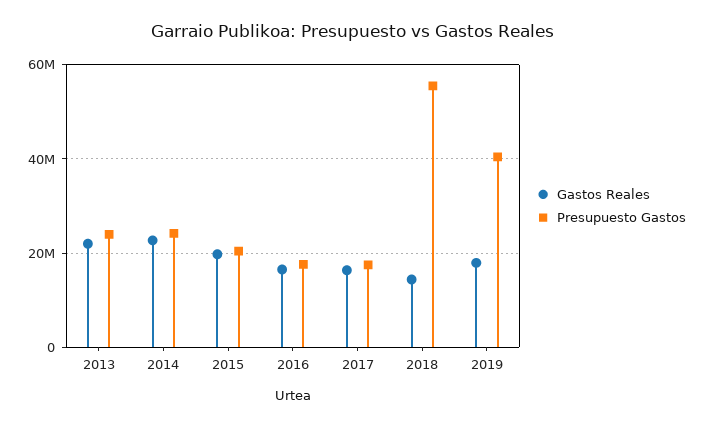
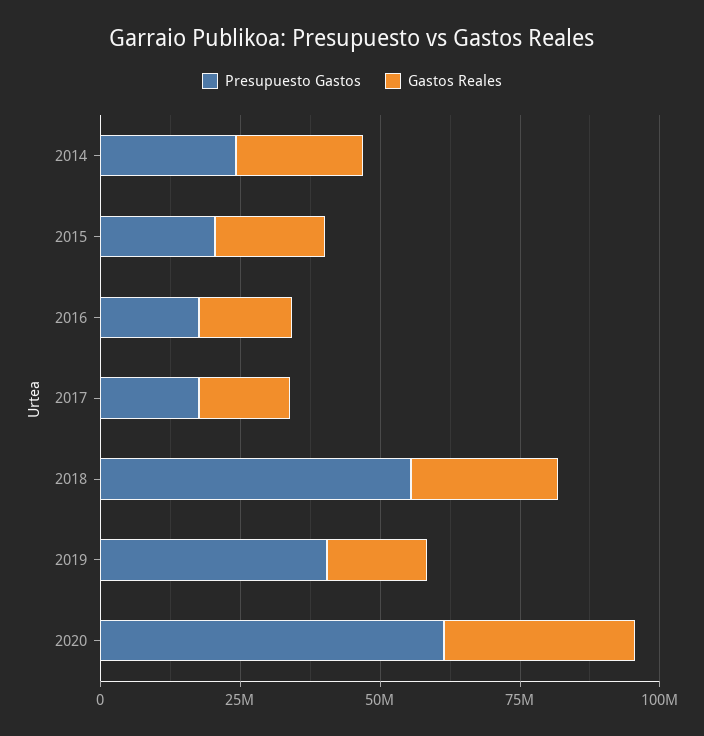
Gastos Reales, 2013: 22000000 -> none
Presupuesto Gastos, 2013: 24000000 -> none
Gastos Reales, 2018: 14000000 -> 25000000
Presupuesto Gastos, 2020: none -> 60000000
Gastos Reales, 2020: none -> 35000000

